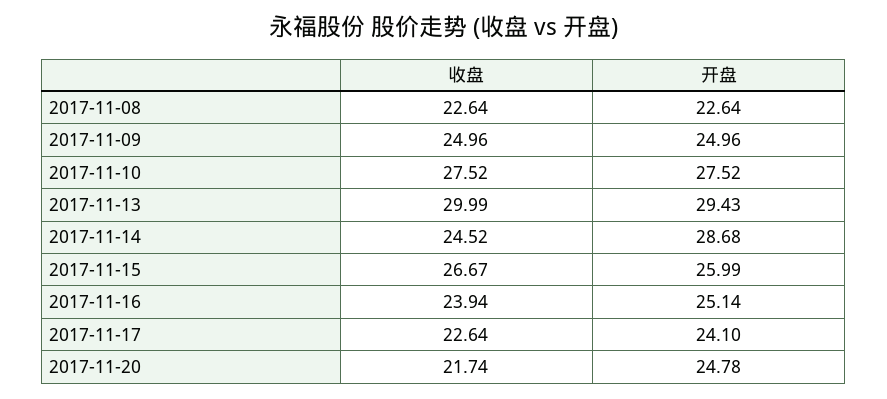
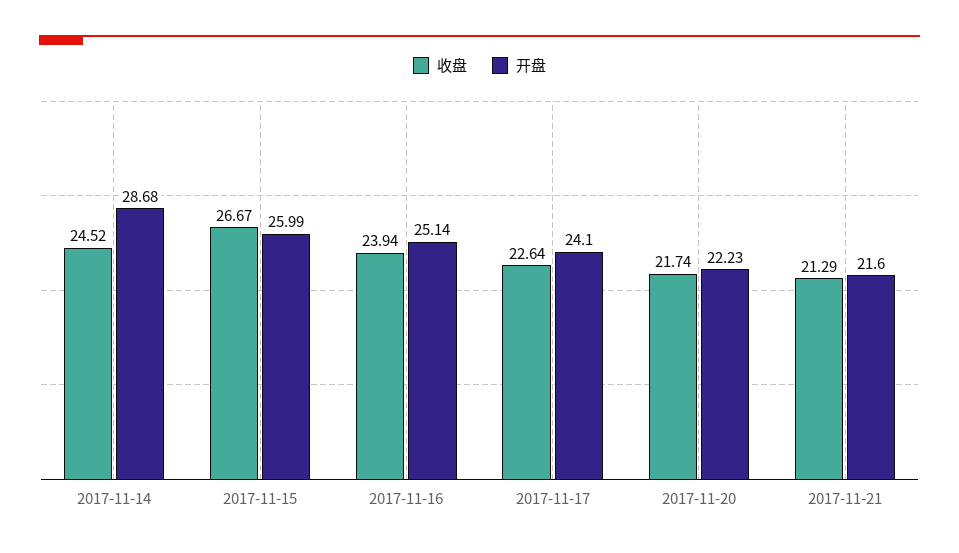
收盘, 2017-11-08: 22.64 -> none
开盘, 2017-11-08: 22.64 -> none
收盘, 2017-11-09: 24.96 -> none
开盘, 2017-11-09: 24.96 -> none
收盘, 2017-11-10: 27.52 -> none
开盘, 2017-11-10: 27.52 -> none
收盘, 2017-11-13: 29.99 -> none
开盘, 2017-11-13: 29.43 -> none
开盘, 2017-11-20: 24.78 -> 22.23
收盘, 2017-11-21: none -> 21.29
开盘, 2017-11-21: none -> 21.6

